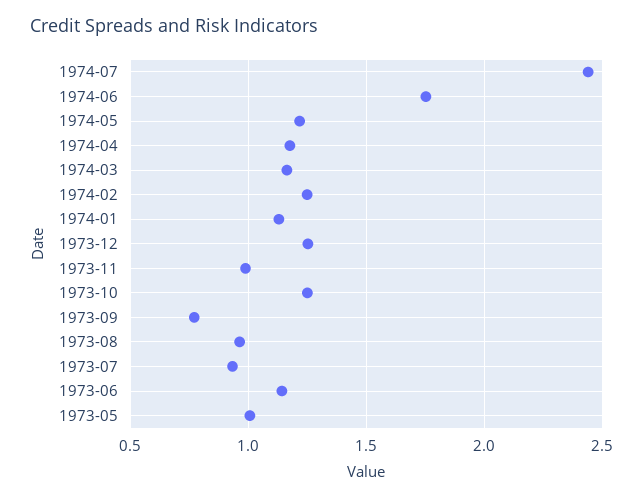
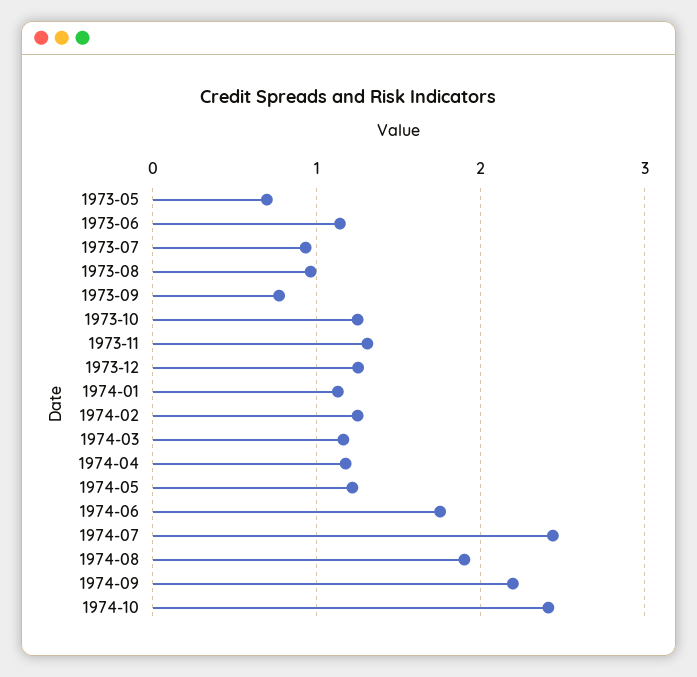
1973-11: 1 -> 1.3
1973-05: 1 -> 0.7
1974-08: none -> 1.9
1974-09: none -> 2.2
1974-10: none -> 2.4

